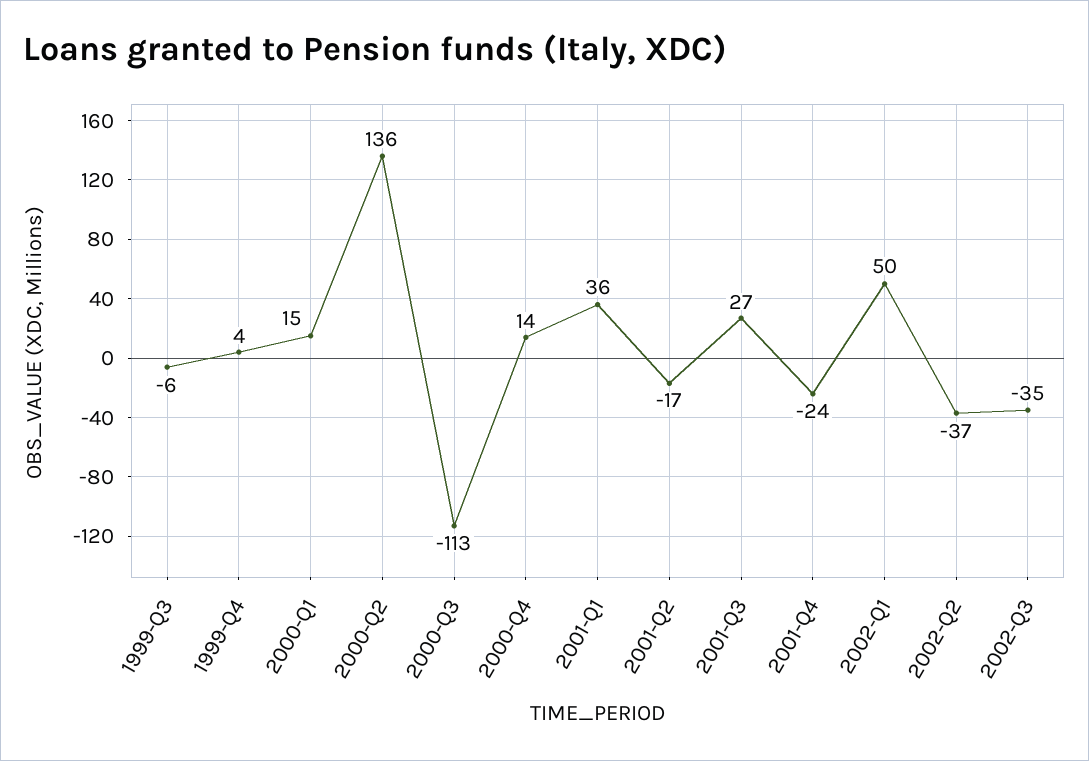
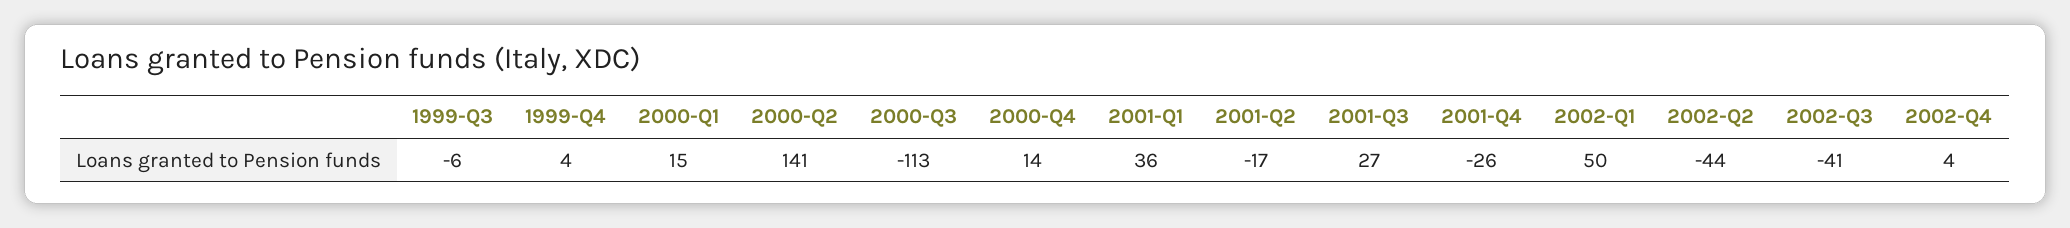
2000-Q2: 136 -> 141
2001-Q4: -24 -> -26
2002-Q2: -37 -> -44
2002-Q3: -35 -> -41
2002-Q4: none -> 4

